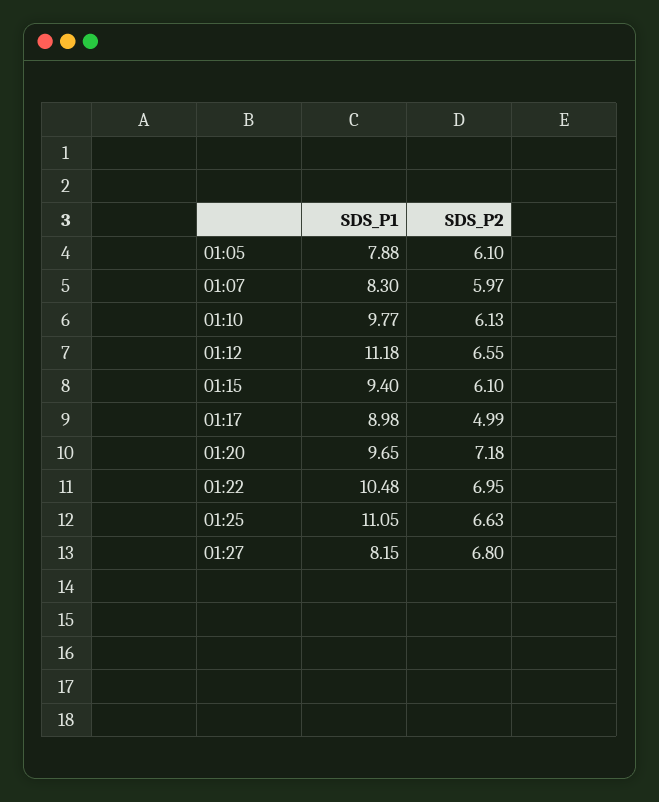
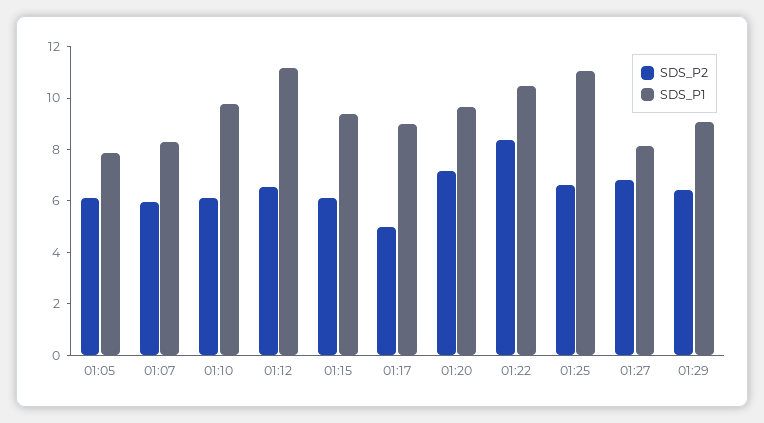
SDS_P2, 01:22: 6.95 -> 8.5
SDS_P2, 01:29: none -> 6.5
SDS_P1, 01:29: none -> 9

